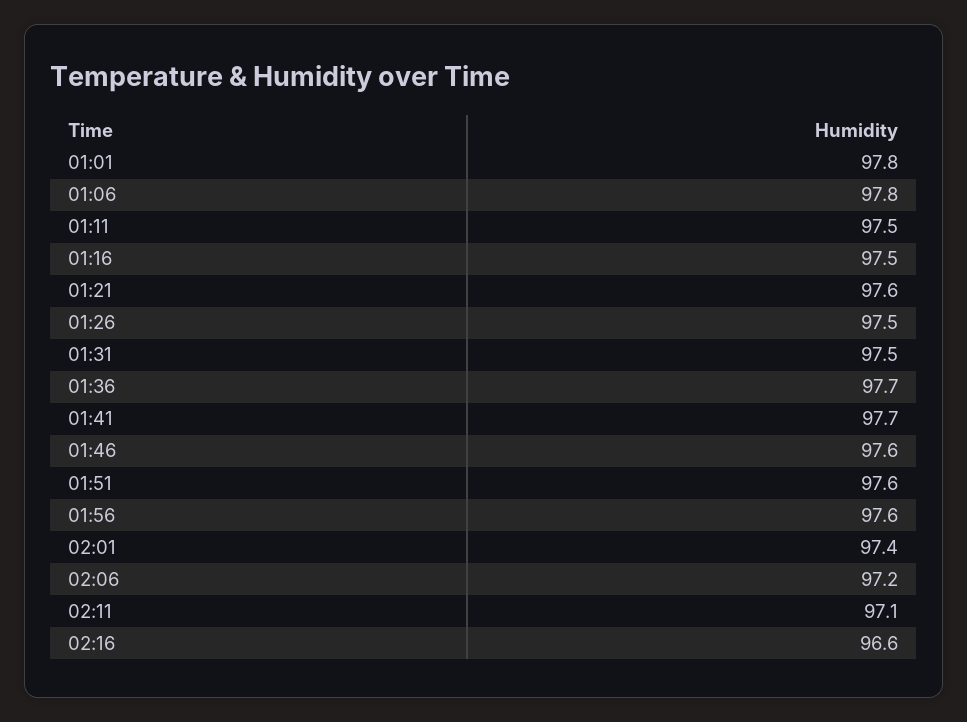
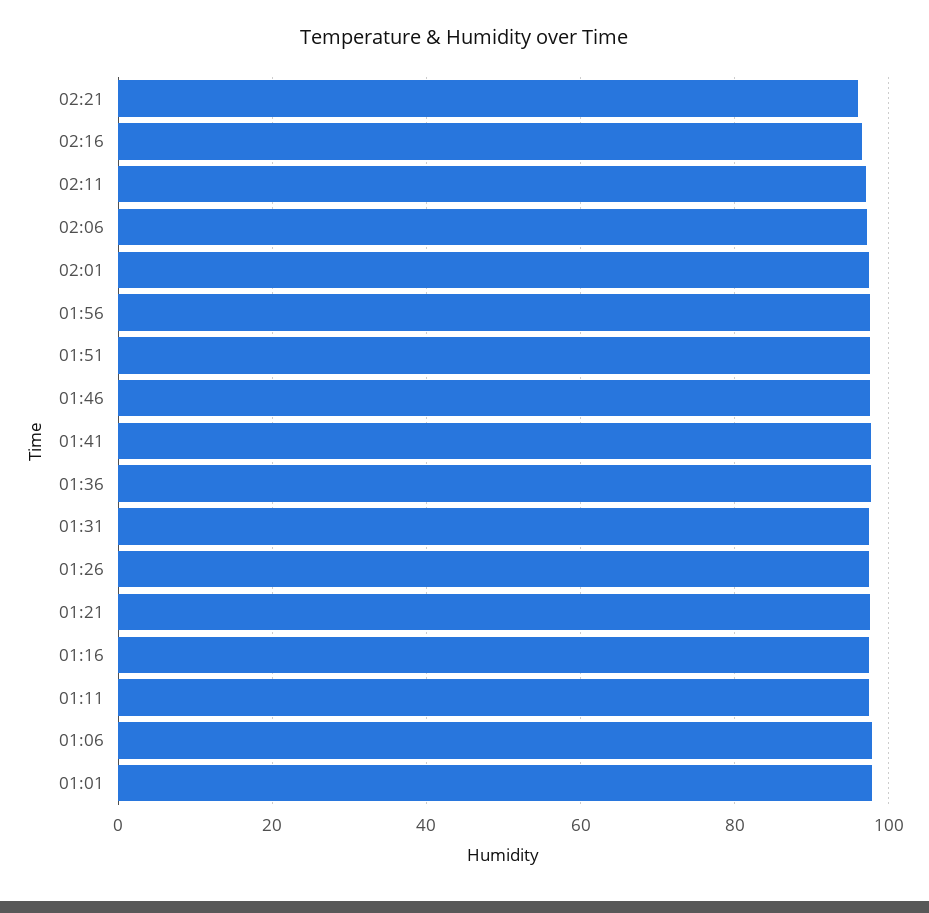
02:21: none -> 96

